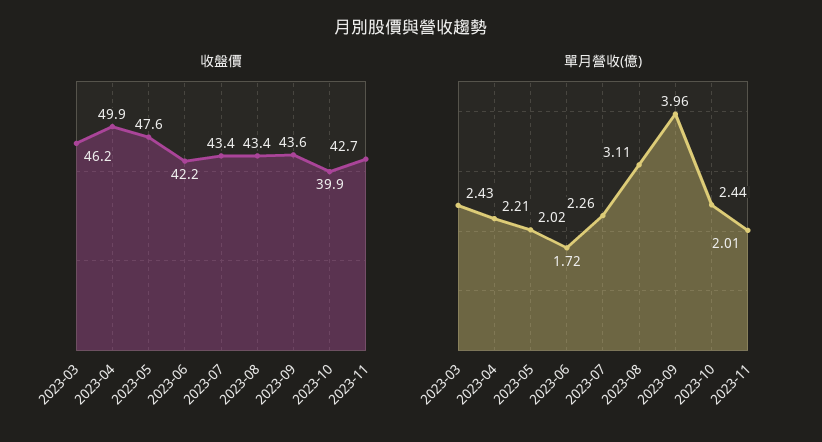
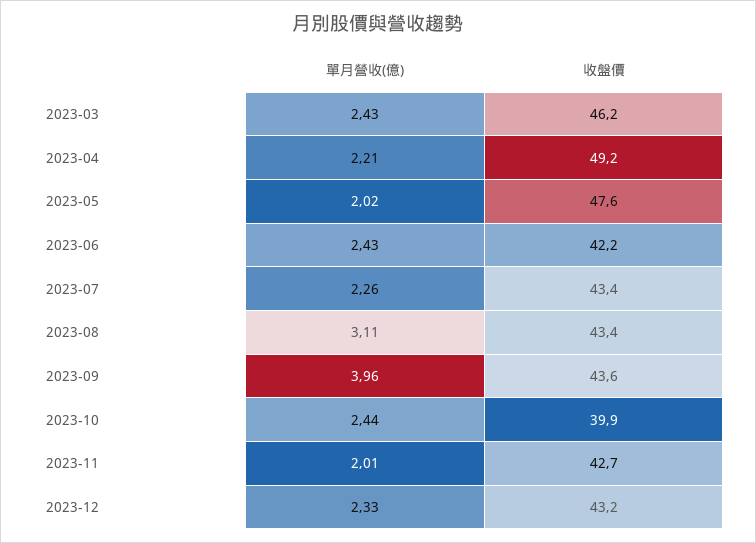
收盤價, 2023-04: 49.9 -> 49.2
單月營收(億), 2023-06: 1.72 -> 2.43
單月營收(億), 2023-12: none -> 2.33
收盤價, 2023-12: none -> 43.2

